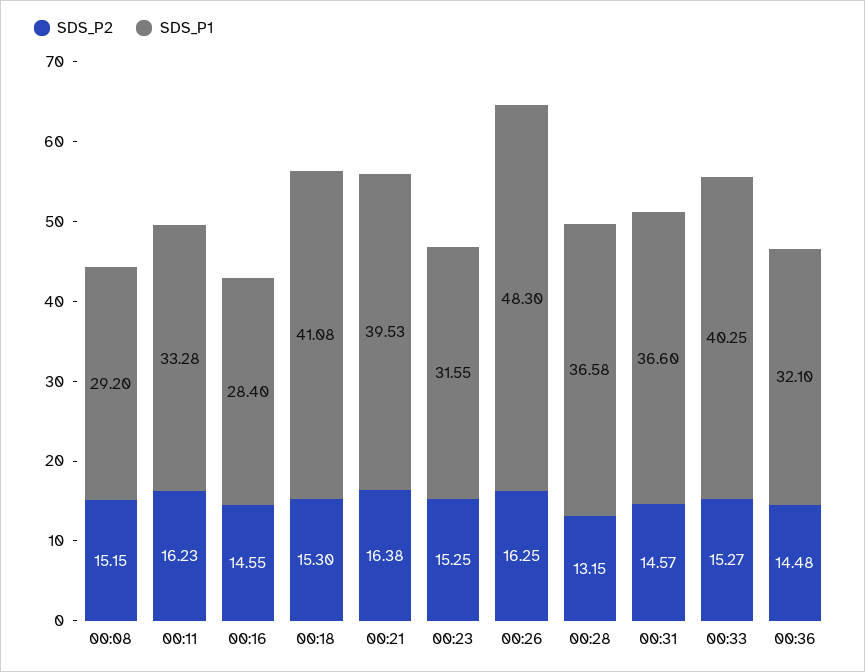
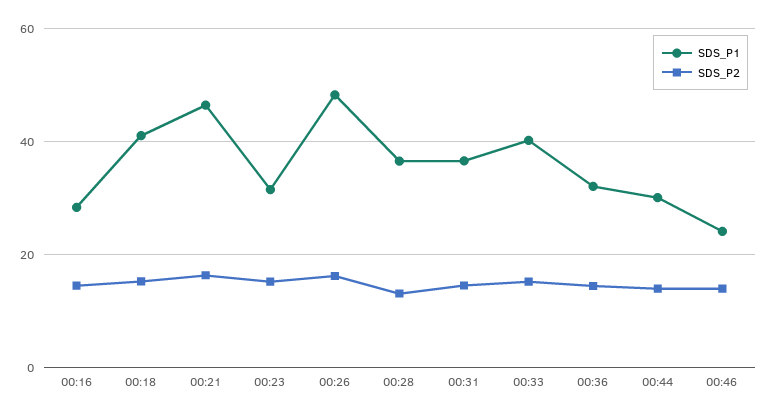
SDS_P2, 00:08: 15.15 -> none
SDS_P1, 00:08: 29.2 -> none
SDS_P2, 00:11: 16.23 -> none
SDS_P1, 00:11: 33.28 -> none
SDS_P1, 00:21: 39.53 -> 46
SDS_P1, 00:44: none -> 30
SDS_P2, 00:44: none -> 14
SDS_P1, 00:46: none -> 24
SDS_P2, 00:46: none -> 14

